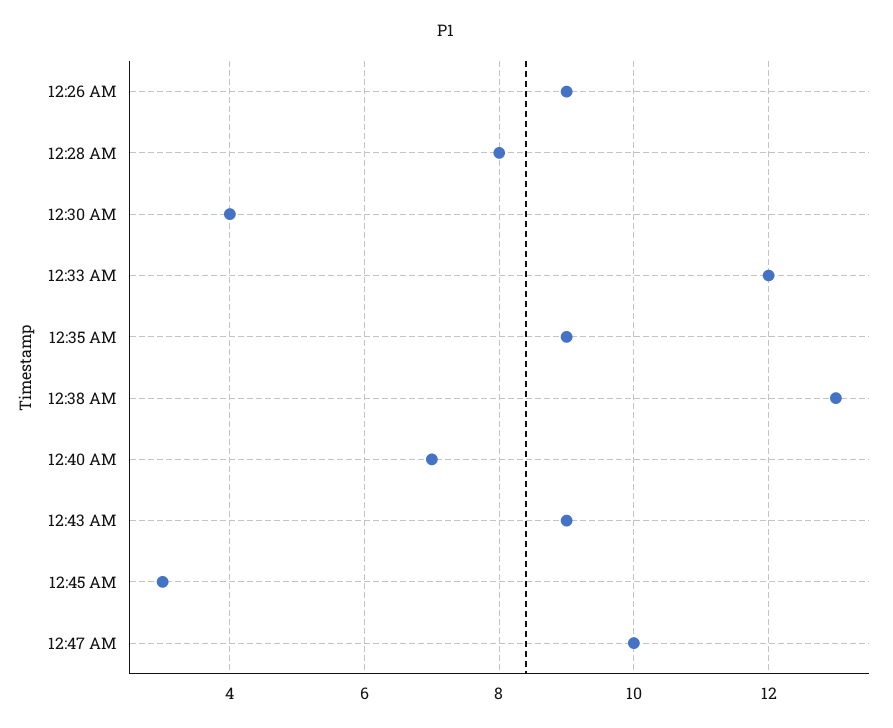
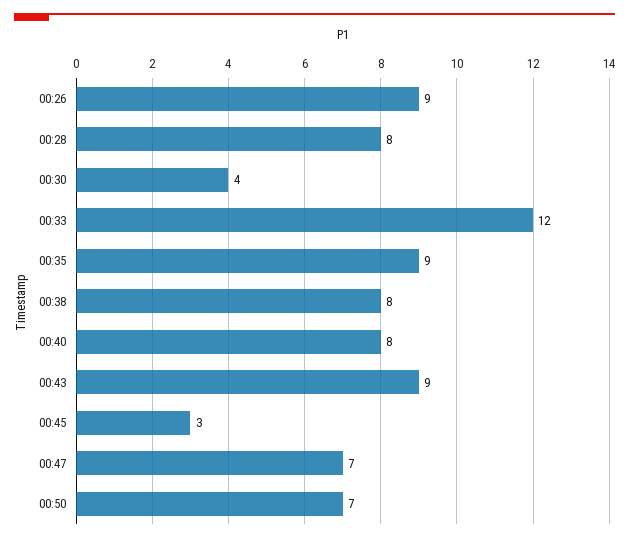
12:38 AM: 13 -> 8
12:40 AM: 7 -> 8
12:47 AM: 10 -> 7
00:50: none -> 7

